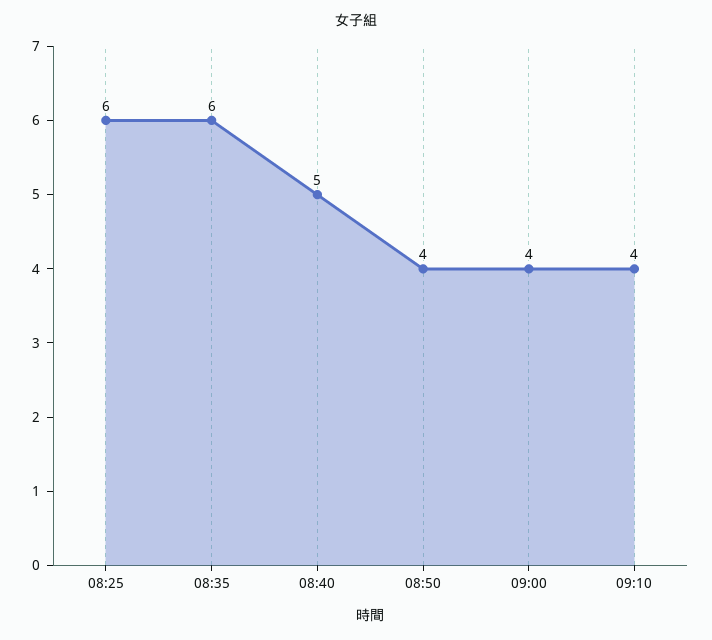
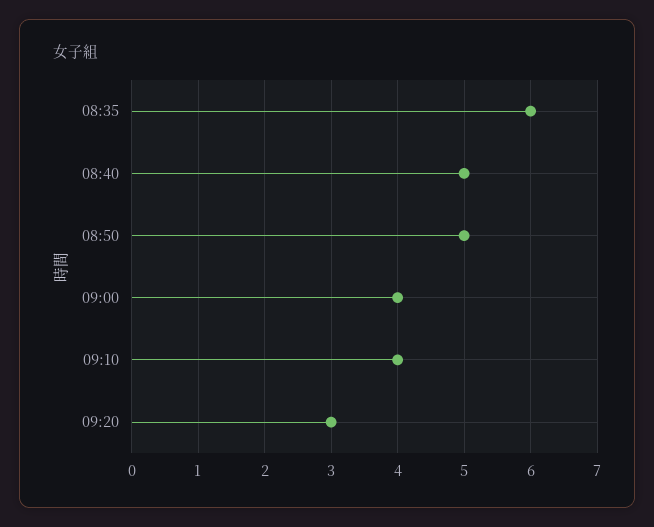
08:25: 6 -> none
08:50: 4 -> 5
09:20: none -> 3

